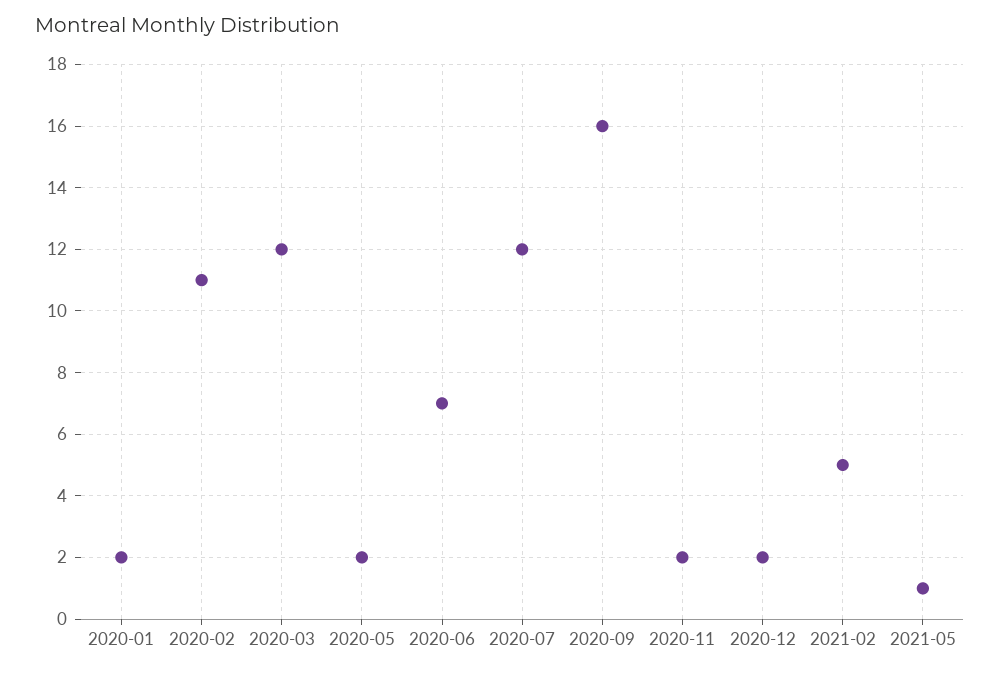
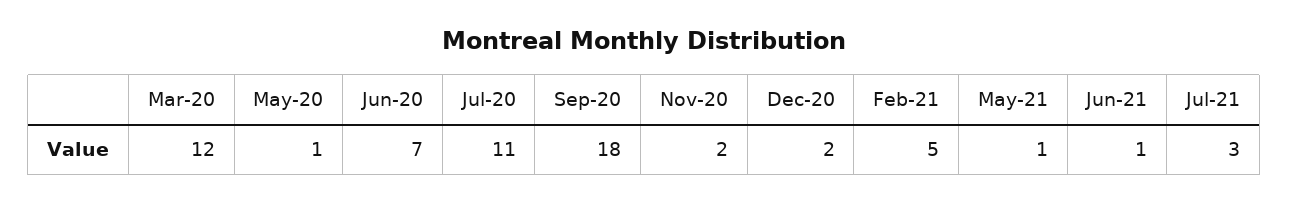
2020-01: 2 -> none
2020-02: 11 -> none
2020-05: 2 -> 1
2020-07: 12 -> 11
2020-09: 16 -> 18
Jun-21: none -> 1
Jul-21: none -> 3

